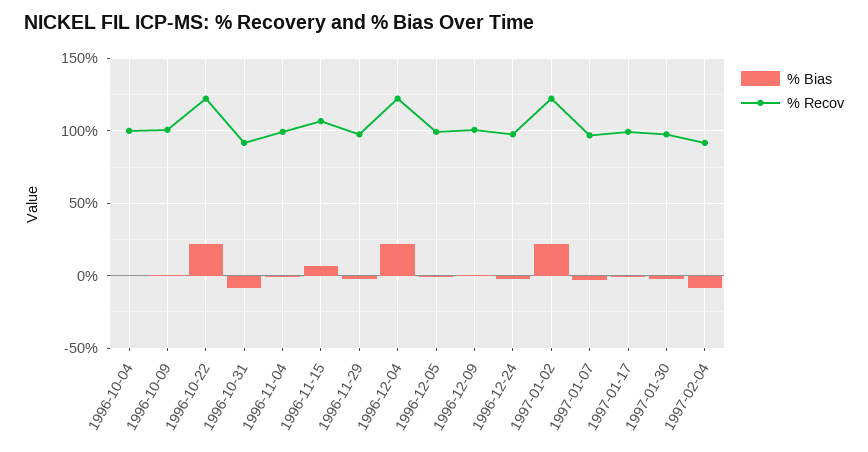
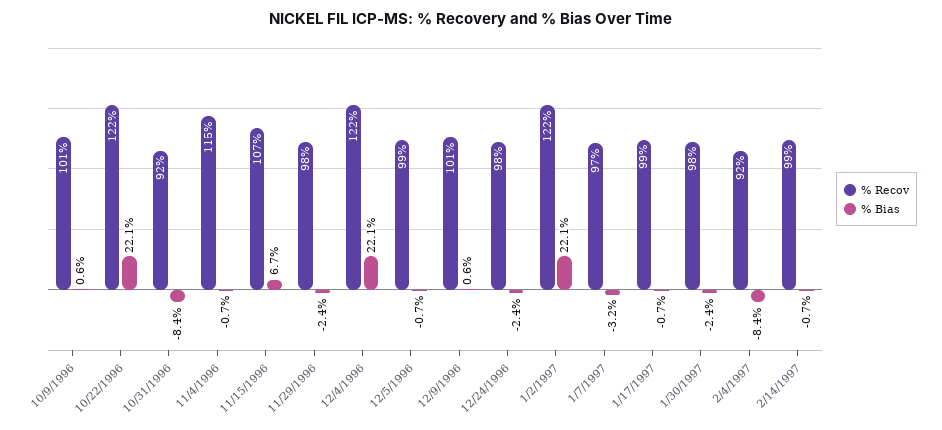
% Bias, 1996-10-04: 0 -> none
% Recov, 1996-10-04: 100 -> none
% Recov, 1996-11-04: 100 -> 115
% Recov, 2/14/1997: none -> 99
% Bias, 2/14/1997: none -> -0.7

